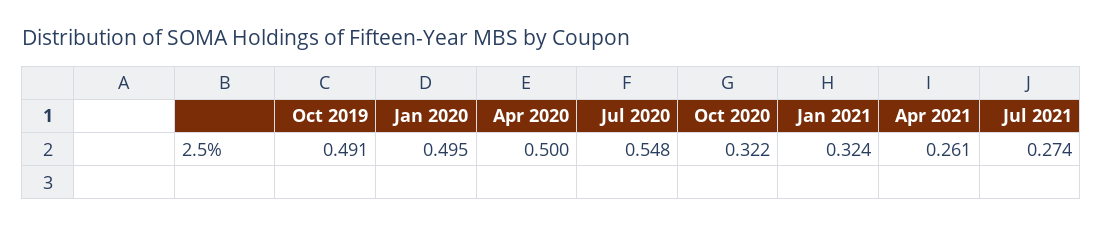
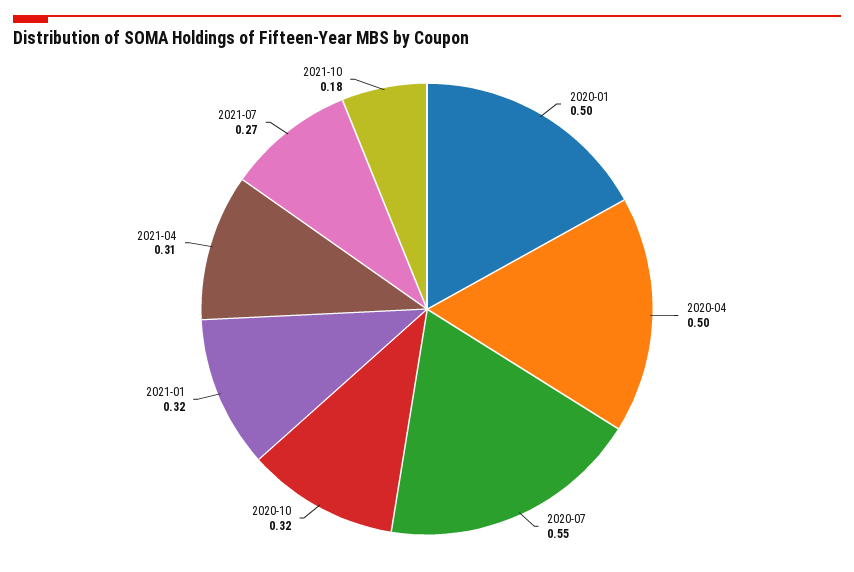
Oct 2019: 0.491 -> none
Apr 2021: 0.261 -> 0.31
2021-10: none -> 0.18

